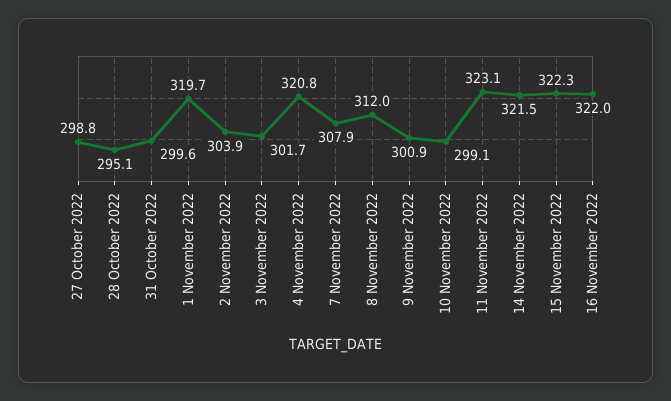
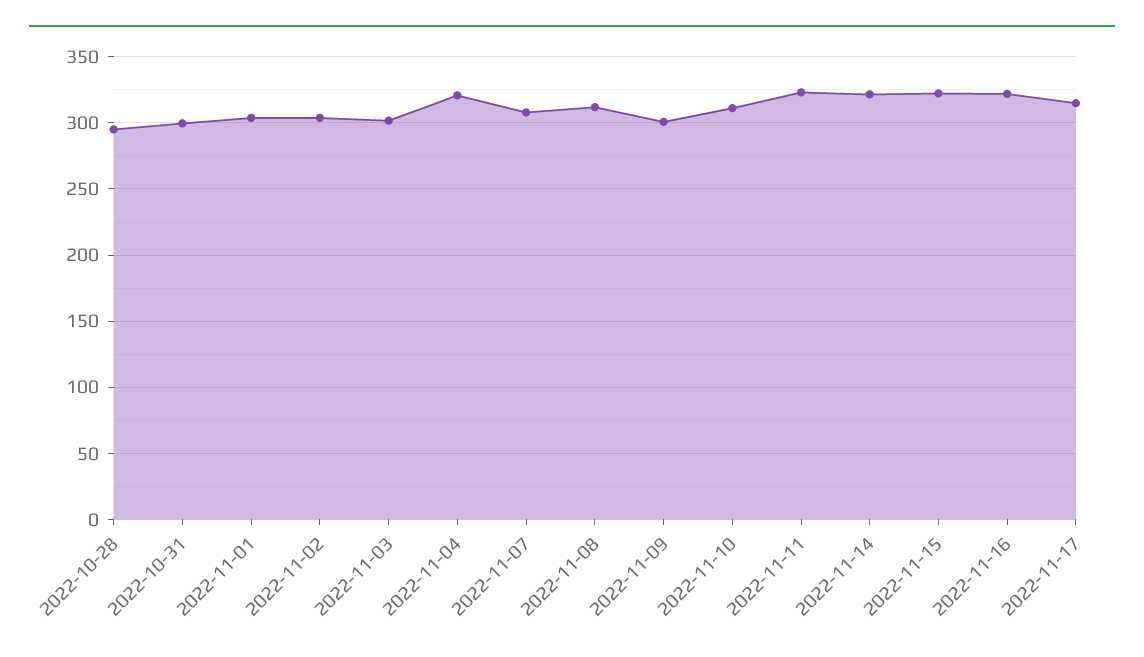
27 October 2022: 298.8 -> none
1 November 2022: 319.7 -> 305
10 November 2022: 299.1 -> 310
2022-11-17: none -> 315

